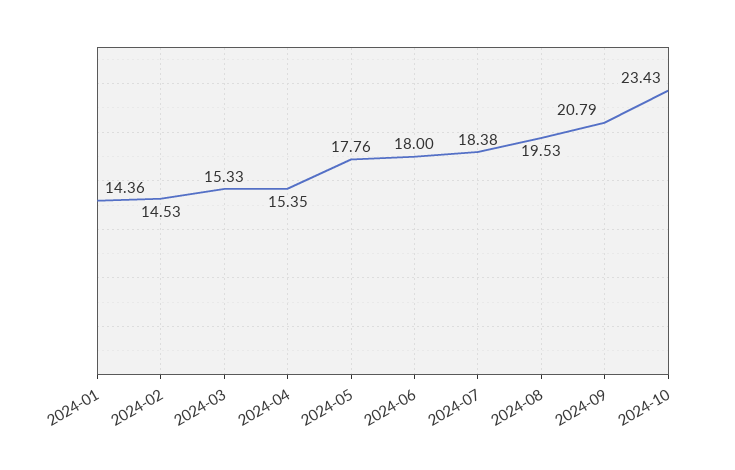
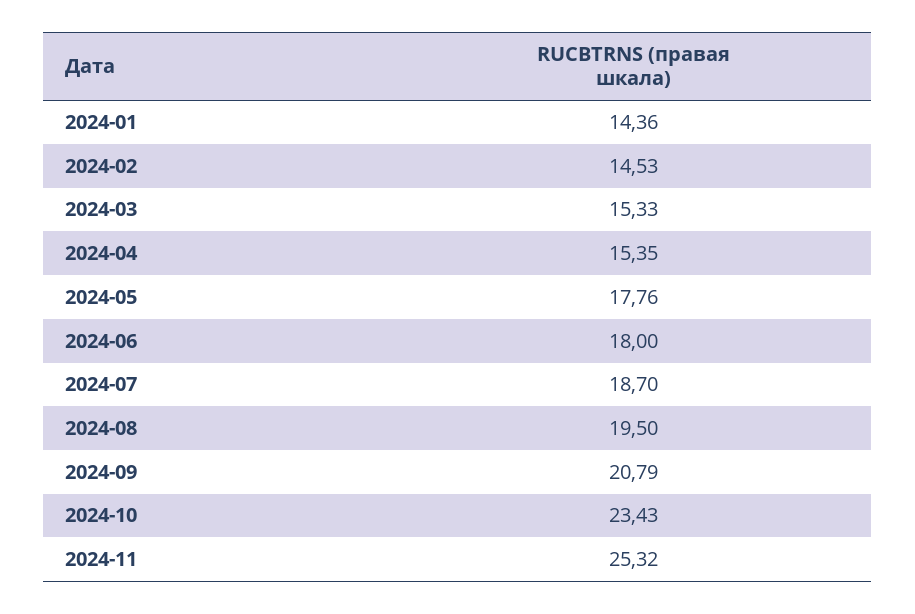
2024-07: 18.38 -> 18.7
2024-08: 19.53 -> 19.5
2024-11: none -> 25.32

